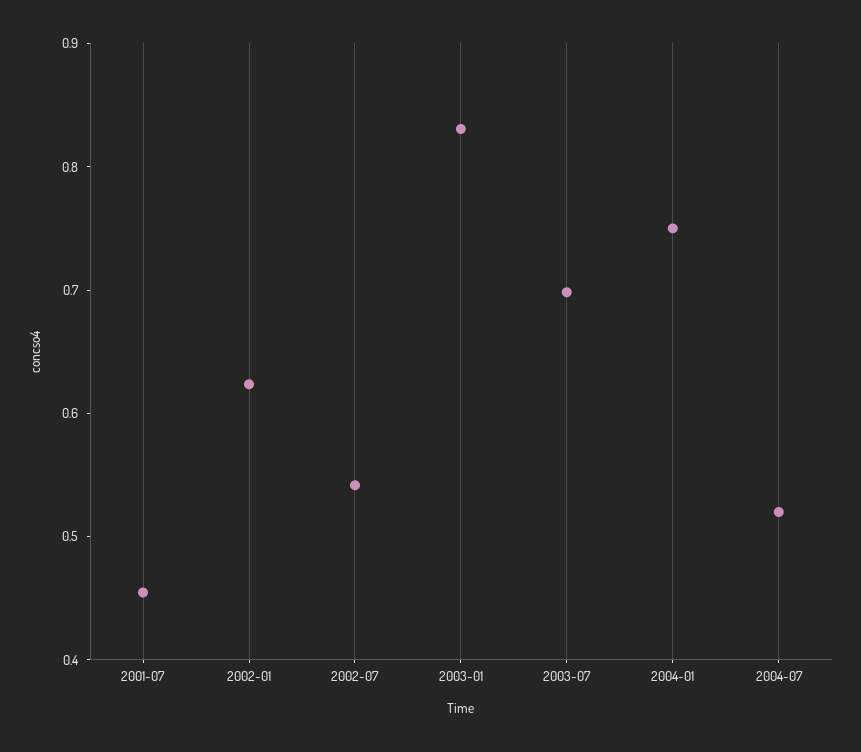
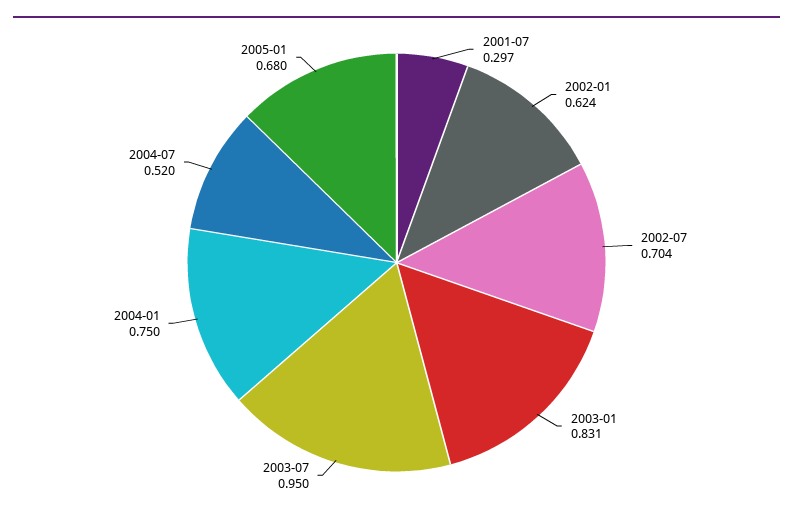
2001-07: 0.46 -> 0.297
2002-07: 0.54 -> 0.704
2003-07: 0.7 -> 0.95
2005-01: none -> 0.68

